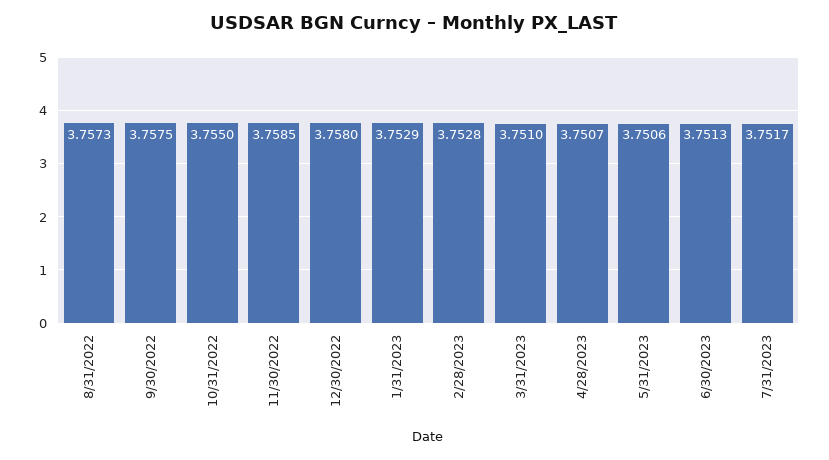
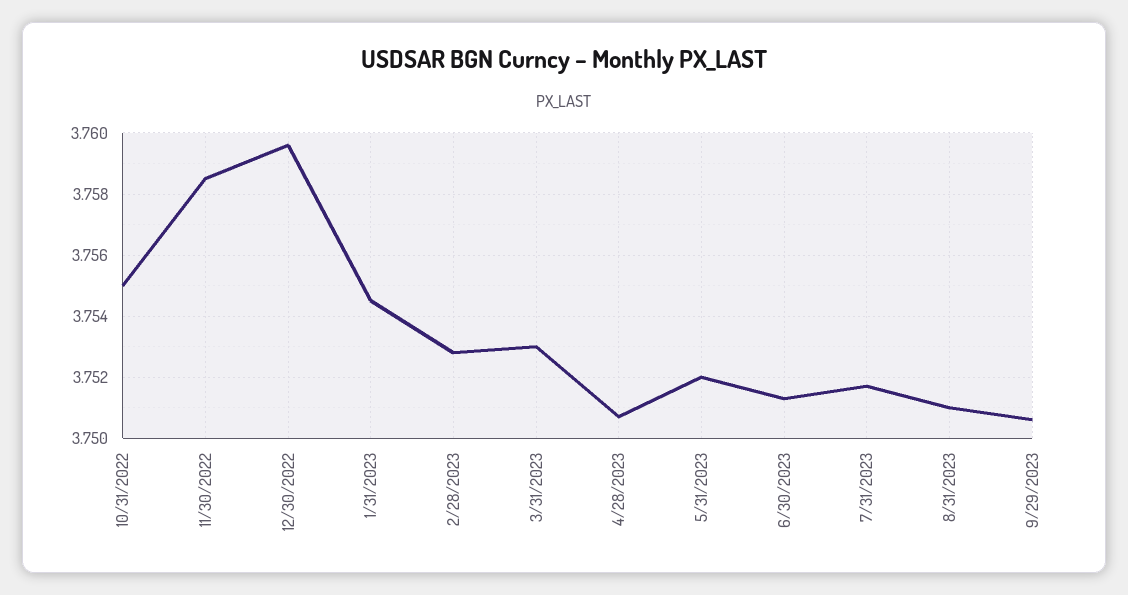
8/31/2022: 3.7573 -> none
9/30/2022: 3.7575 -> none
12/30/2022: 3.758 -> 3.7595
1/31/2023: 3.7529 -> 3.7545
3/31/2023: 3.751 -> 3.753
5/31/2023: 3.7506 -> 3.752
8/31/2023: none -> 3.751
9/29/2023: none -> 3.7505

